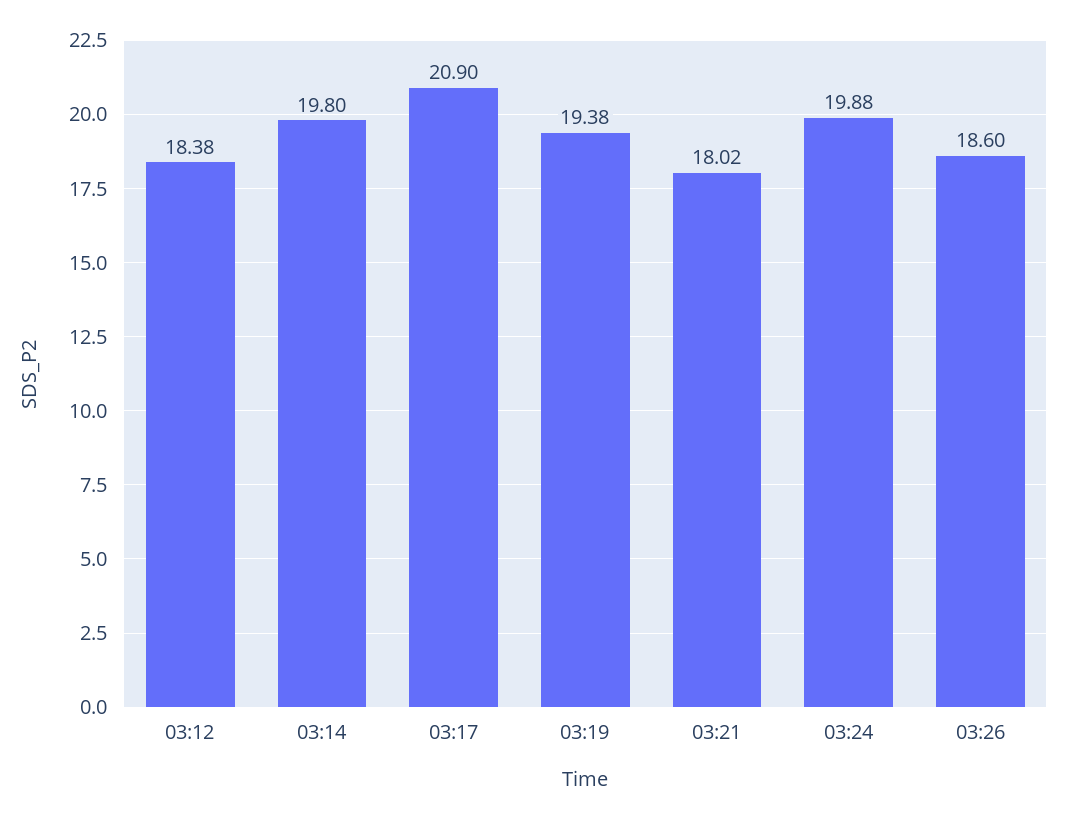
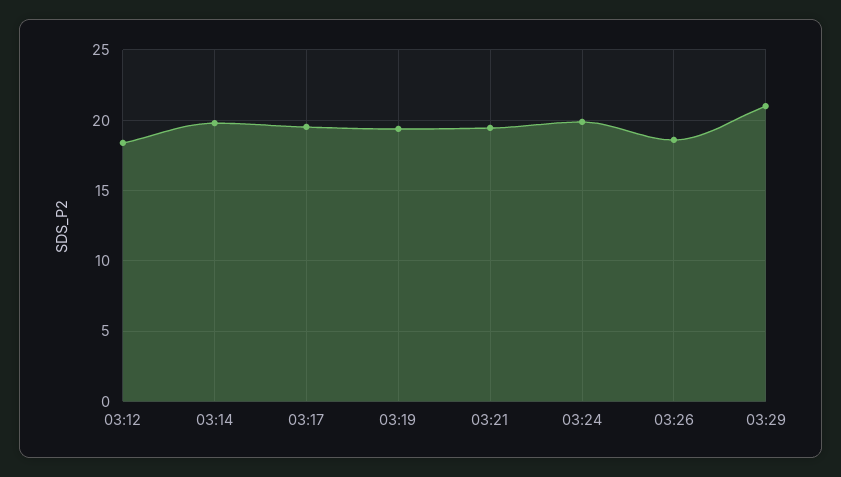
03:17: 20.9 -> 19.5
03:21: 18.02 -> 19.5
03:29: none -> 21

